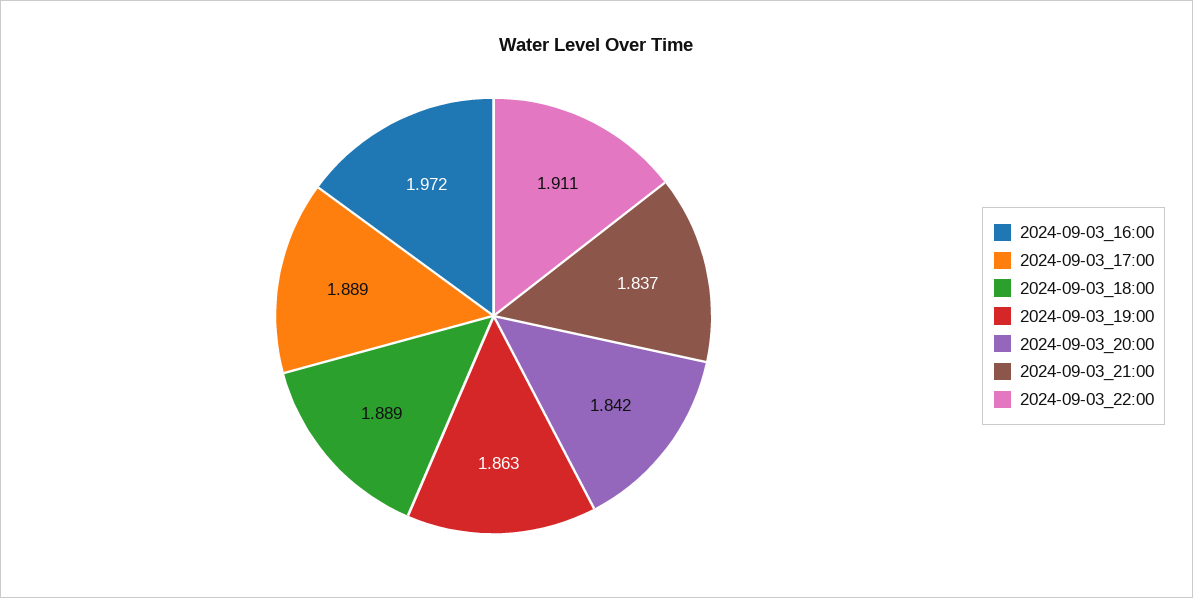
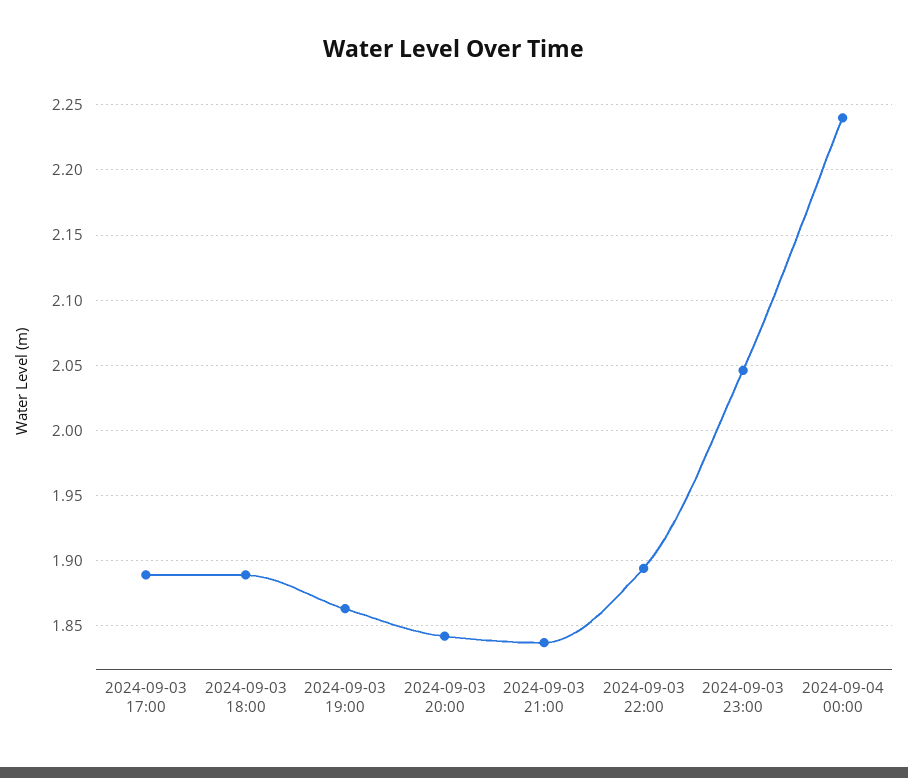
2024-09-03_16:00: 1.972 -> none
2024-09-03_22:00: 1.911 -> 1.895
2024-09-03 23:00: none -> 2.045
2024-09-04 00:00: none -> 2.24

